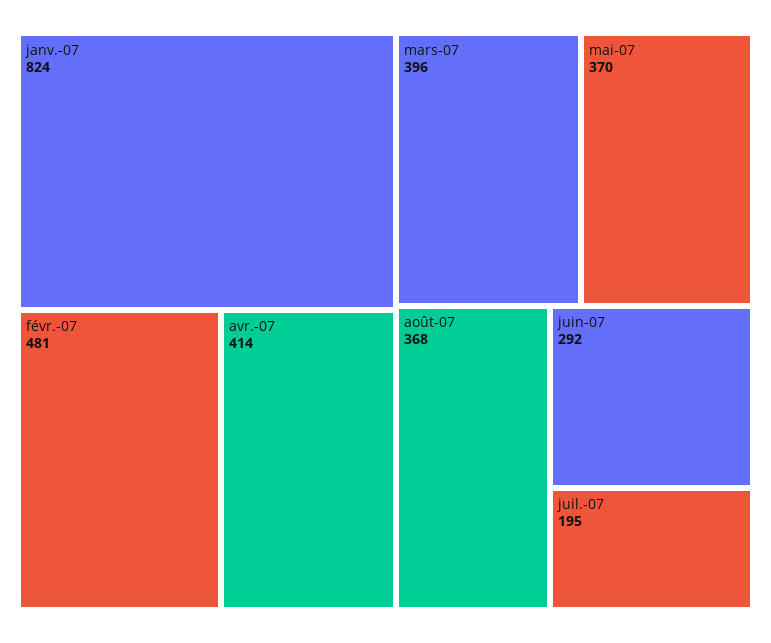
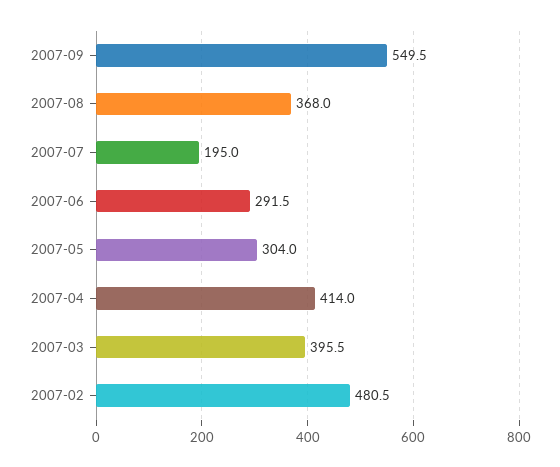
janv.-07: 824 -> none
mai-07: 370 -> 304
2007-09: none -> 549.5

